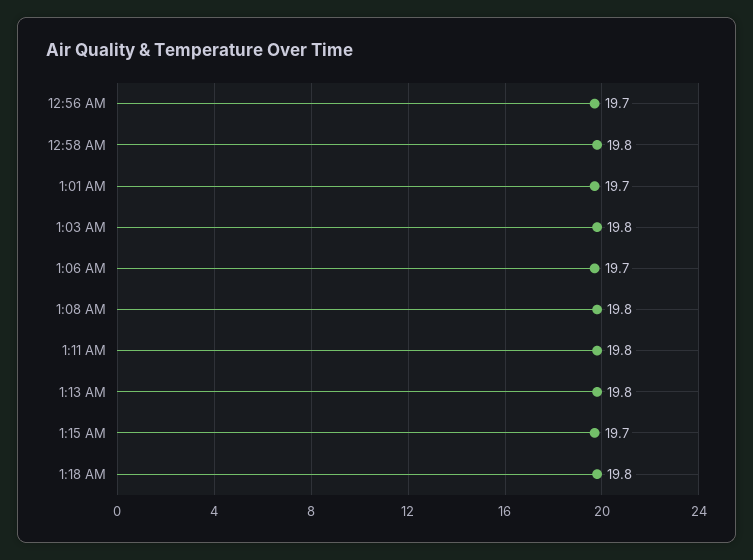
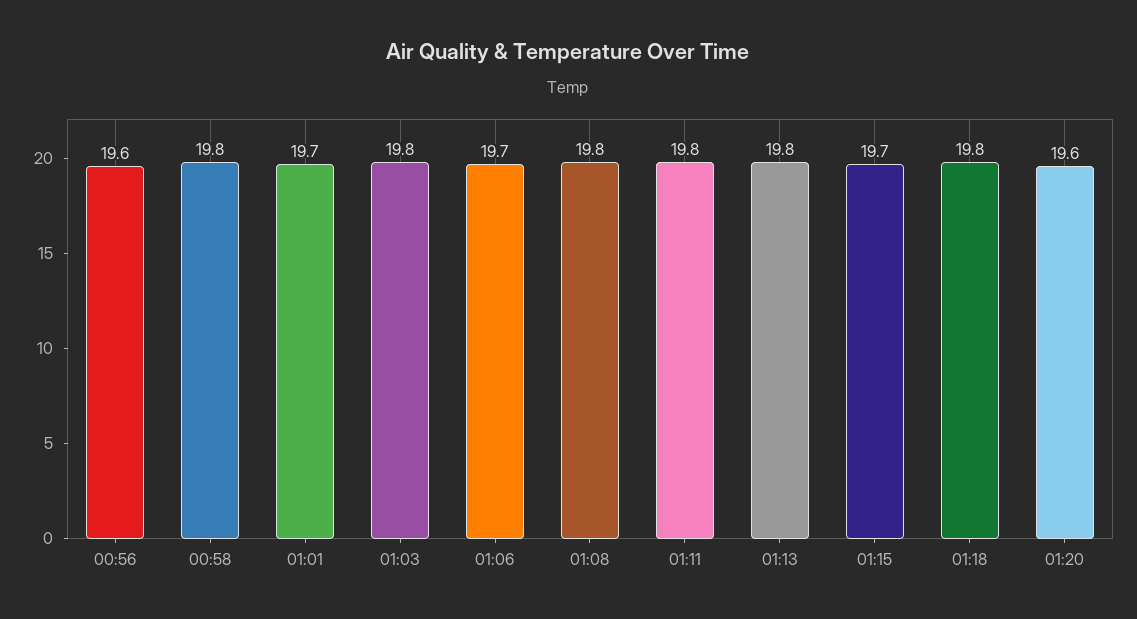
12:56 AM: 19.7 -> 19.6
01:20: none -> 19.6

